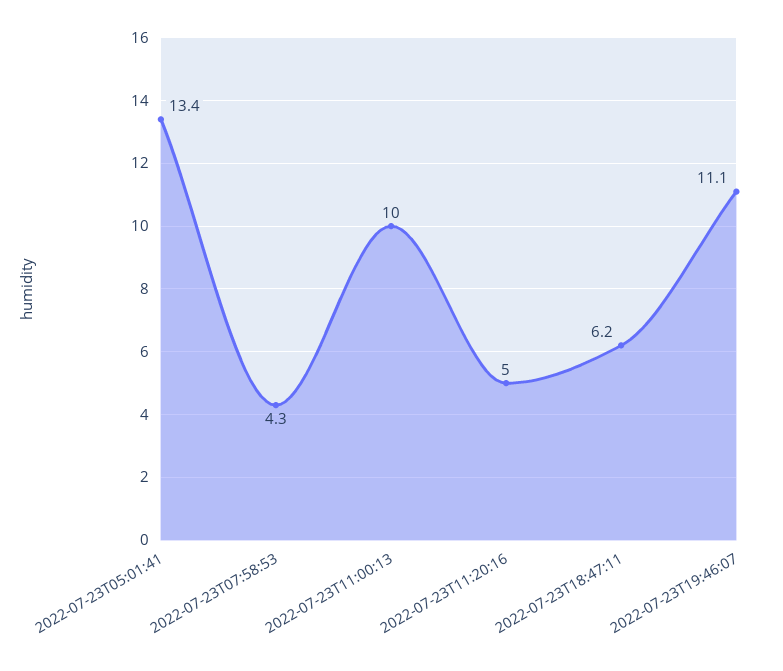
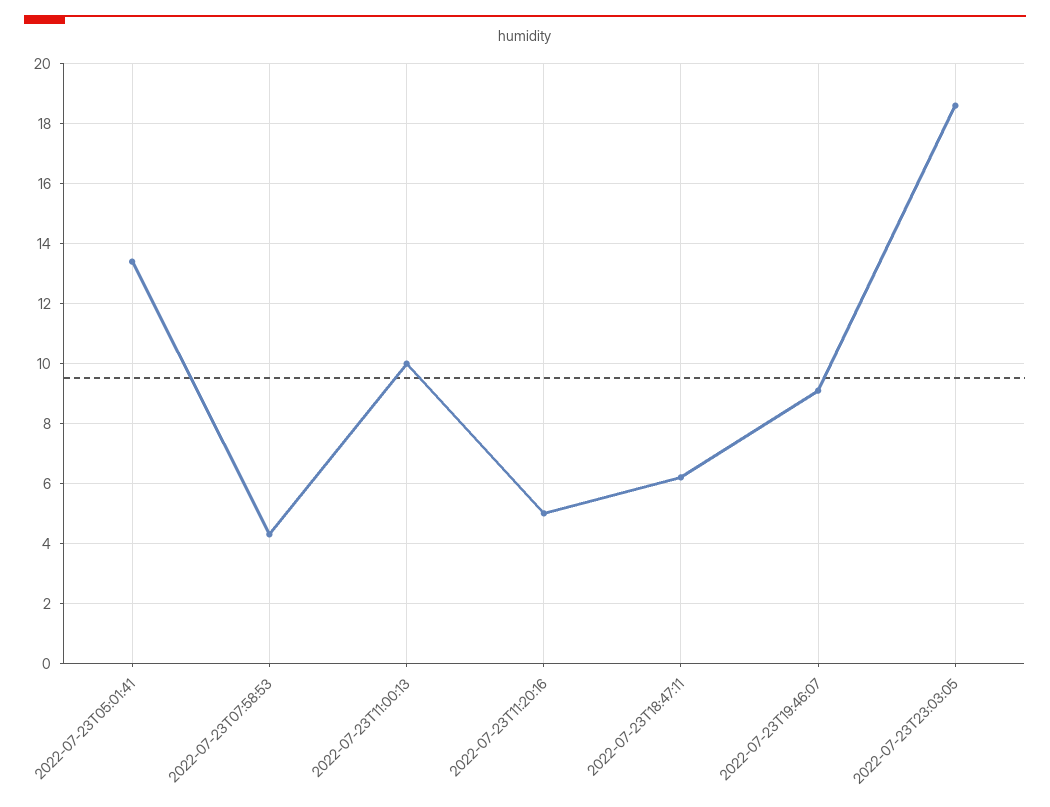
2022-07-23T19:46:07: 11.1 -> 9
2022-07-23T23:03:05: none -> 18.5

